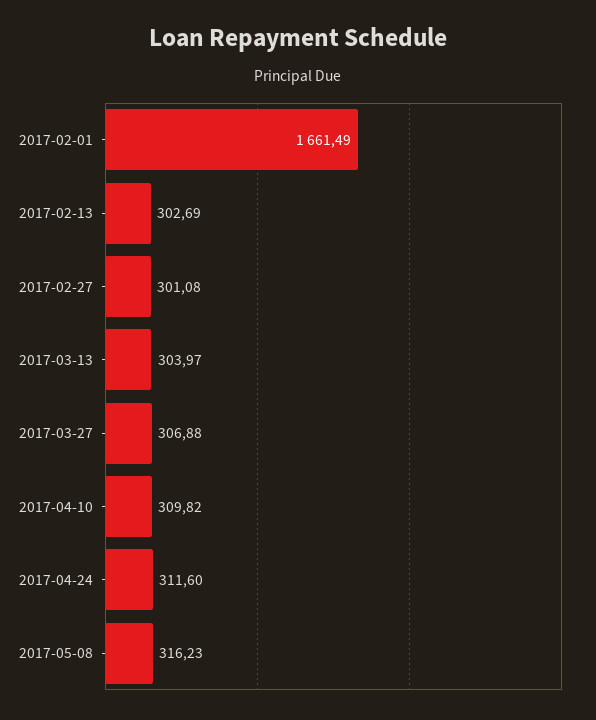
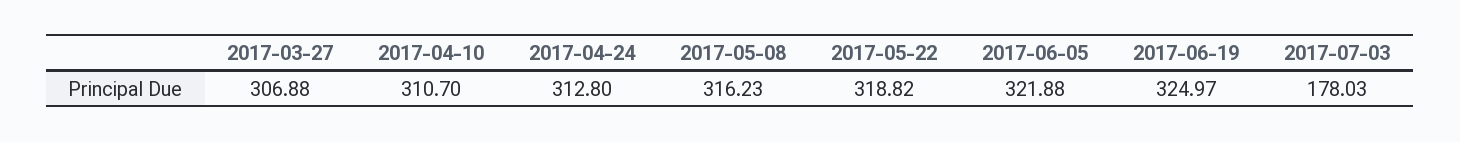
2017-02-01: 1661.49 -> none
2017-02-13: 302.69 -> none
2017-02-27: 301.08 -> none
2017-03-13: 303.97 -> none
2017-04-10: 309.82 -> 310.7
2017-04-24: 311.6 -> 312.8
2017-05-22: none -> 318.82
2017-06-05: none -> 321.88
2017-06-19: none -> 324.97
2017-07-03: none -> 178.03

